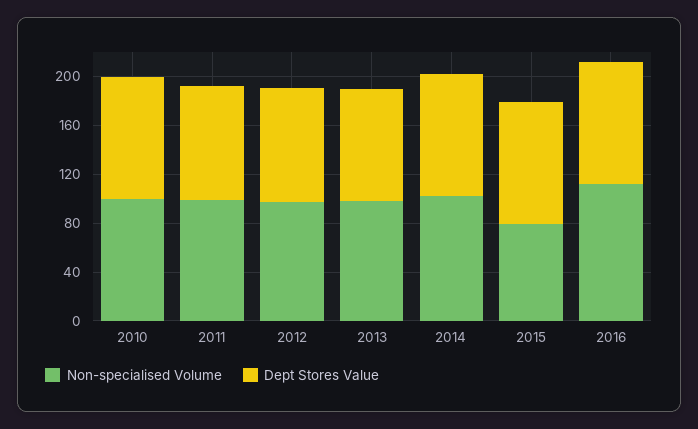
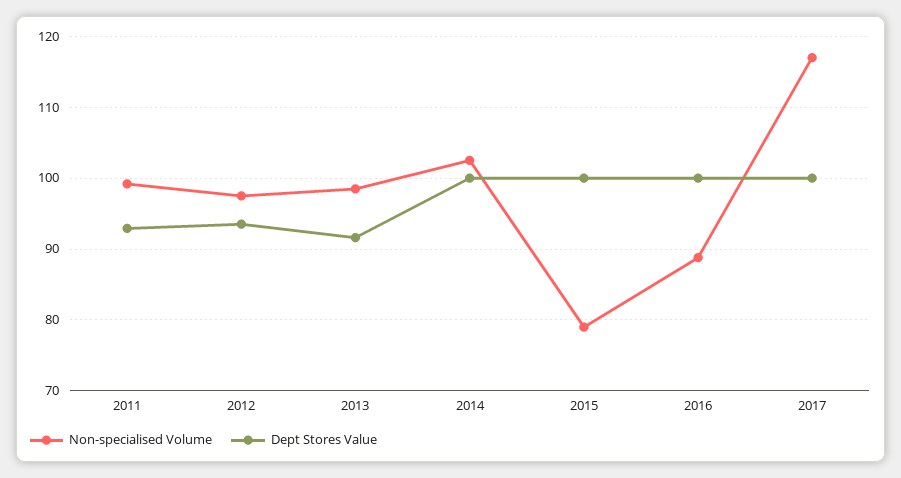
Non-specialised Volume, 2010: 100 -> none
Dept Stores Value, 2010: 100 -> none
Non-specialised Volume, 2016: 110 -> 89
Non-specialised Volume, 2017: none -> 117
Dept Stores Value, 2017: none -> 100

